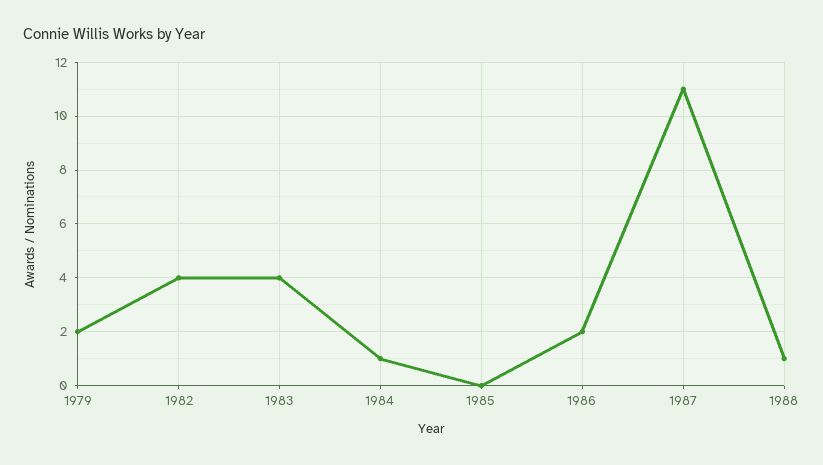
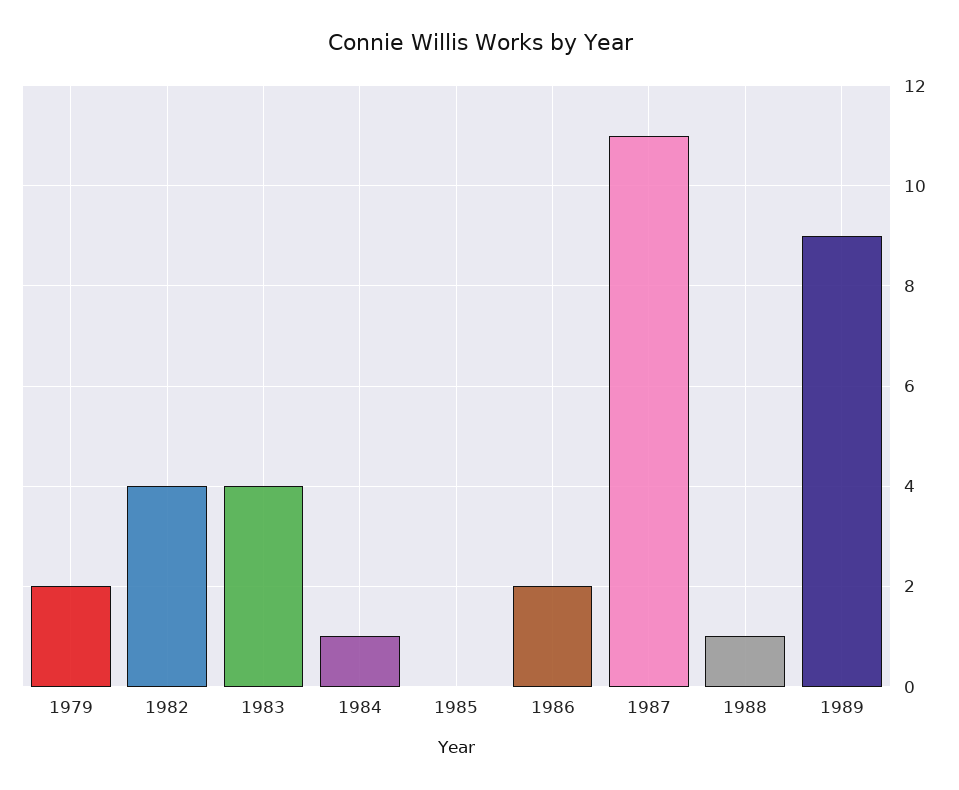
1989: none -> 9

